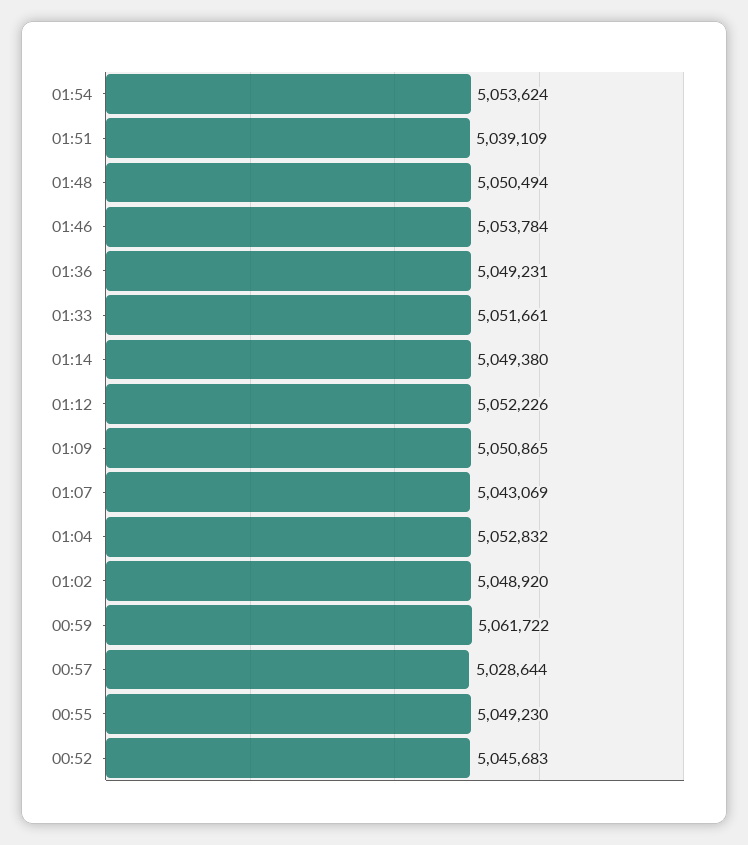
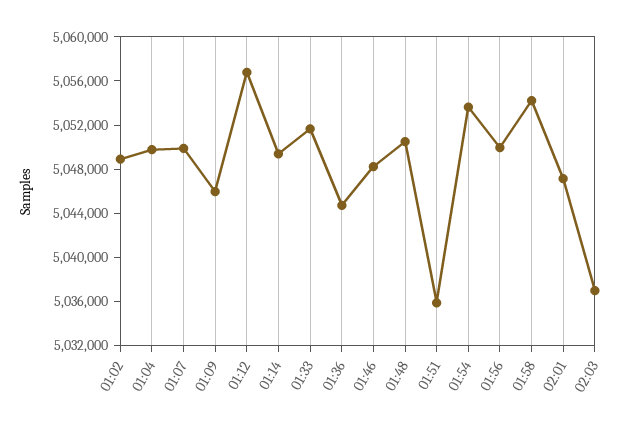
01:51: 5039109 -> 5036000
01:46: 5053784 -> 5048000
01:36: 5049231 -> 5045000
01:12: 5052226 -> 5057000
01:09: 5050865 -> 5046000
01:07: 5043069 -> 5050000
01:04: 5052832 -> 5050000
00:59: 5061722 -> none
00:57: 5028644 -> none
00:55: 5049230 -> none
00:52: 5045683 -> none
01:56: none -> 5050000
01:58: none -> 5054000
02:01: none -> 5047000
02:03: none -> 5037000

